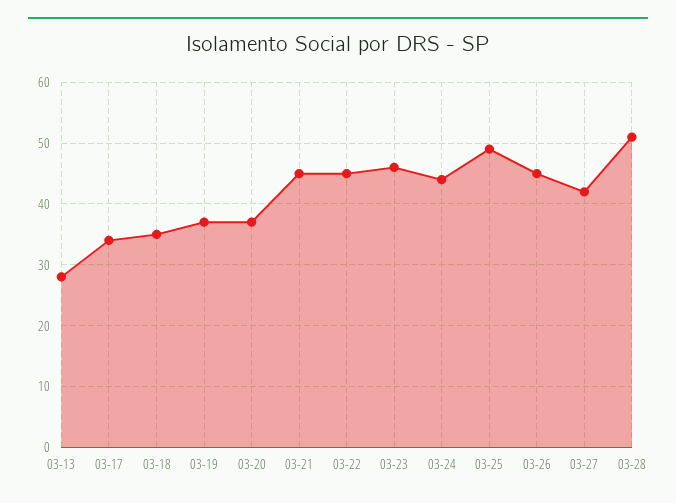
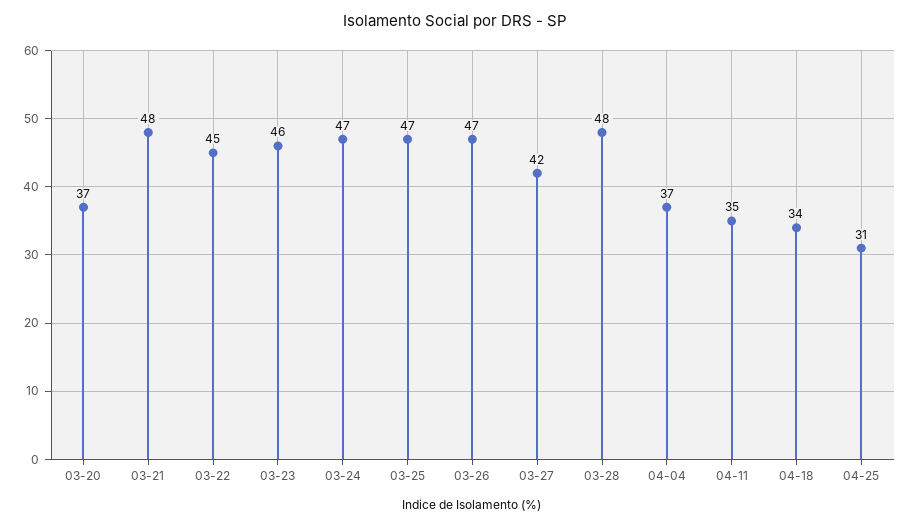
03-13: 28 -> none
03-17: 34 -> none
03-18: 35 -> none
03-19: 37 -> none
03-21: 45 -> 48
03-24: 44 -> 47
03-25: 49 -> 47
03-26: 45 -> 47
03-28: 51 -> 48
04-04: none -> 37
04-11: none -> 35
04-18: none -> 34
04-25: none -> 31

